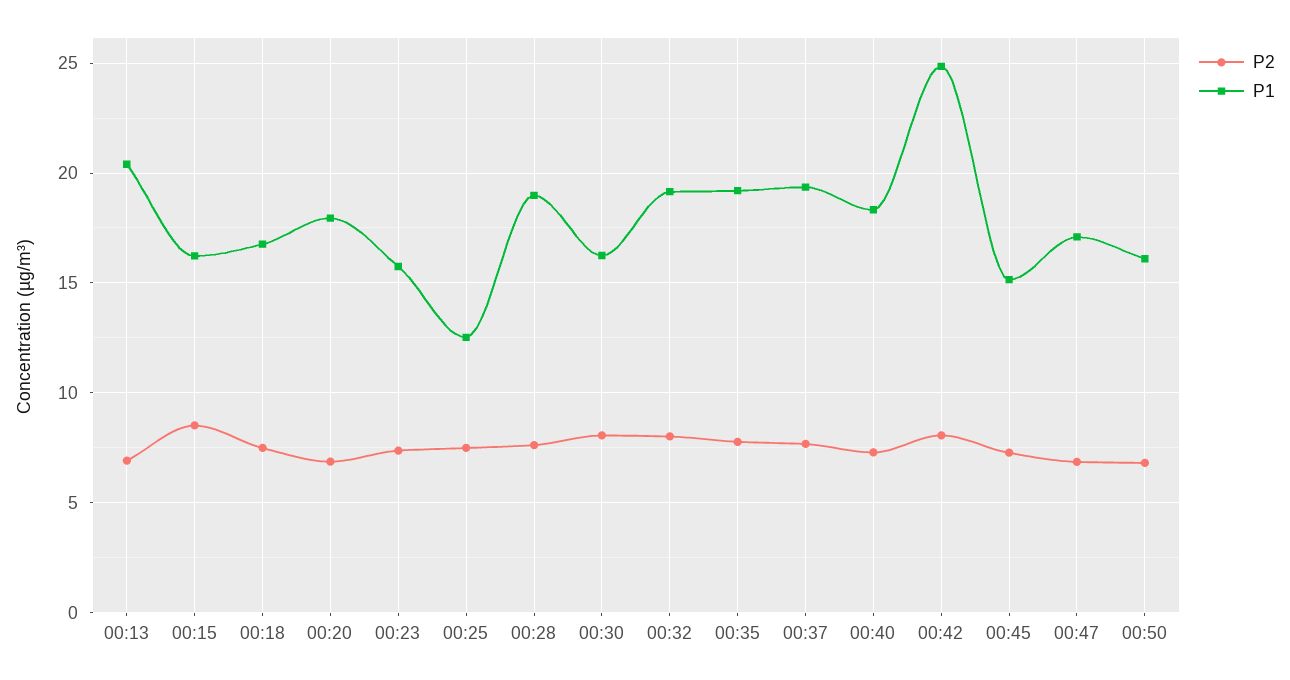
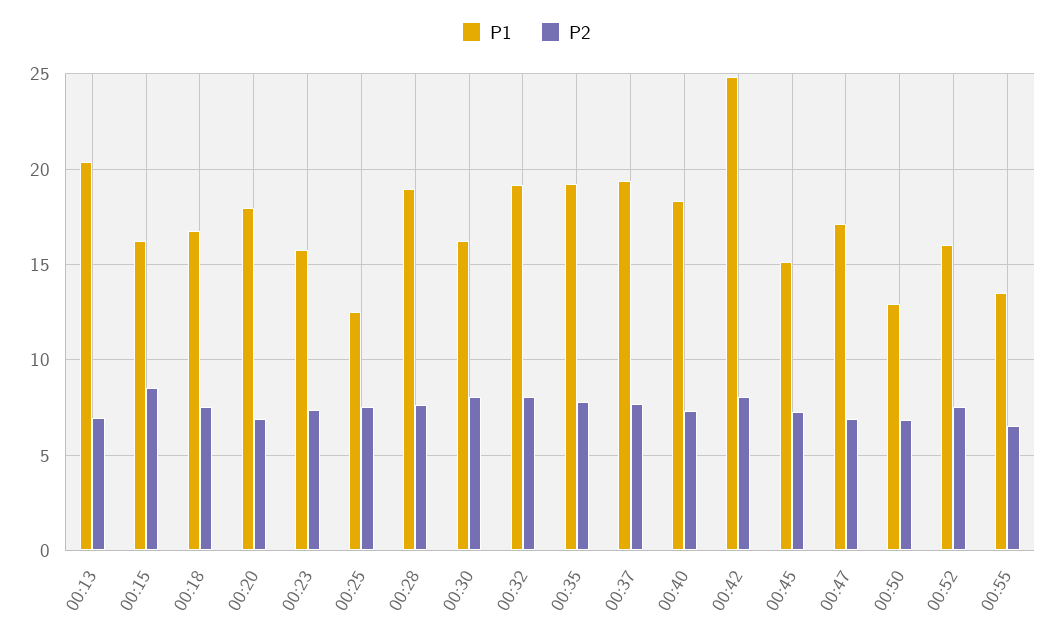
P1, 00:50: 16 -> 13
P1, 00:52: none -> 16
P2, 00:52: none -> 7.5
P1, 00:55: none -> 13.5
P2, 00:55: none -> 6.5

